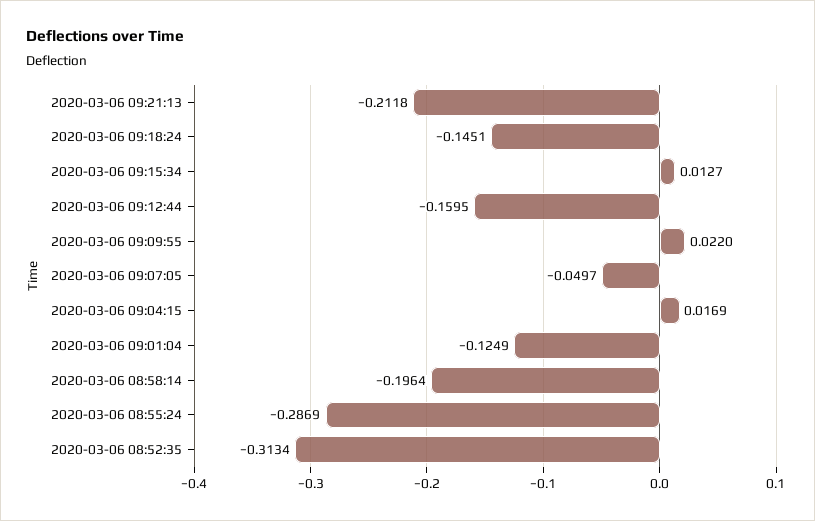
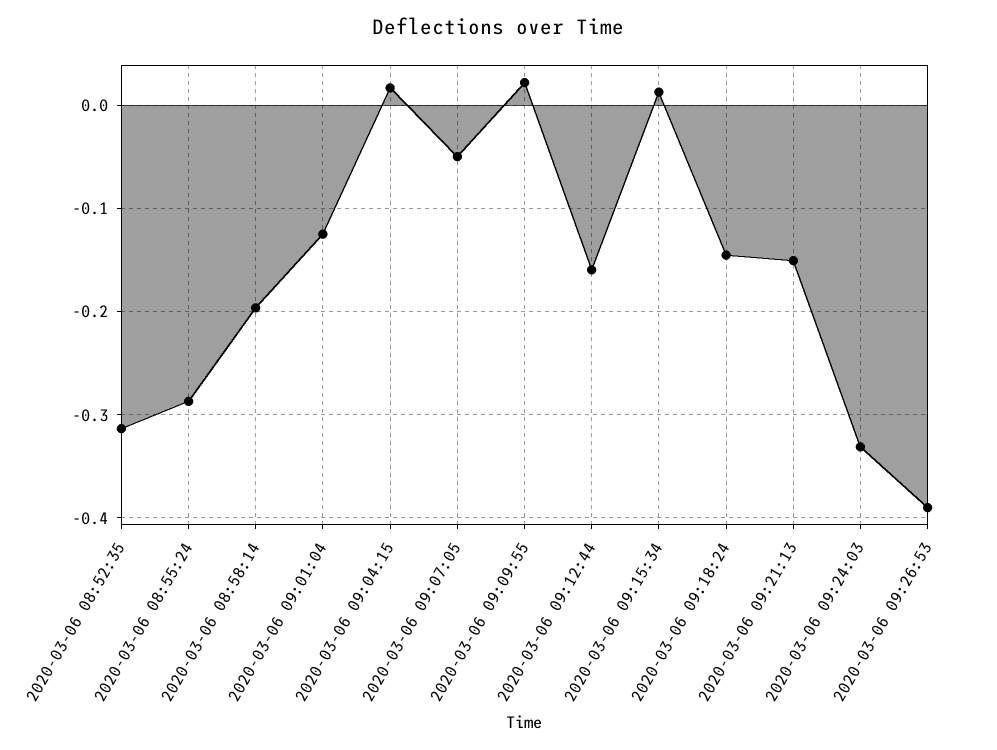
2020-03-06 09:21:13: -0.2118 -> -0.15
2020-03-06 09:24:03: none -> -0.33
2020-03-06 09:26:53: none -> -0.39

